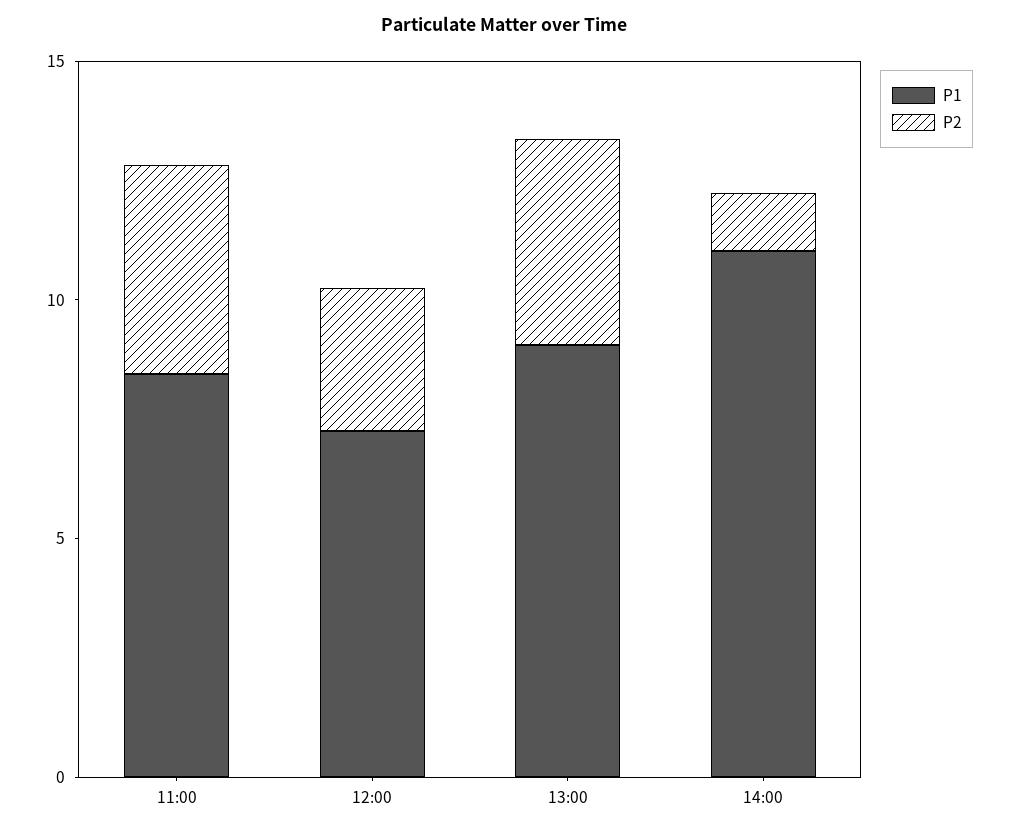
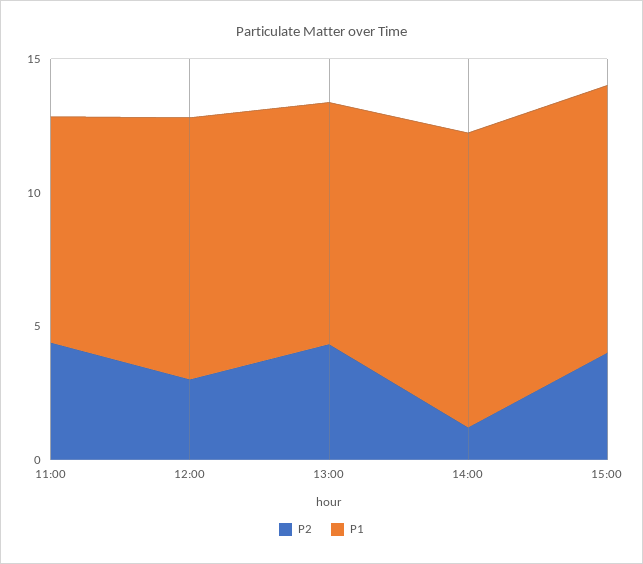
P1, 12:00: 7 -> 10
P2, 15:00: none -> 4
P1, 15:00: none -> 10

